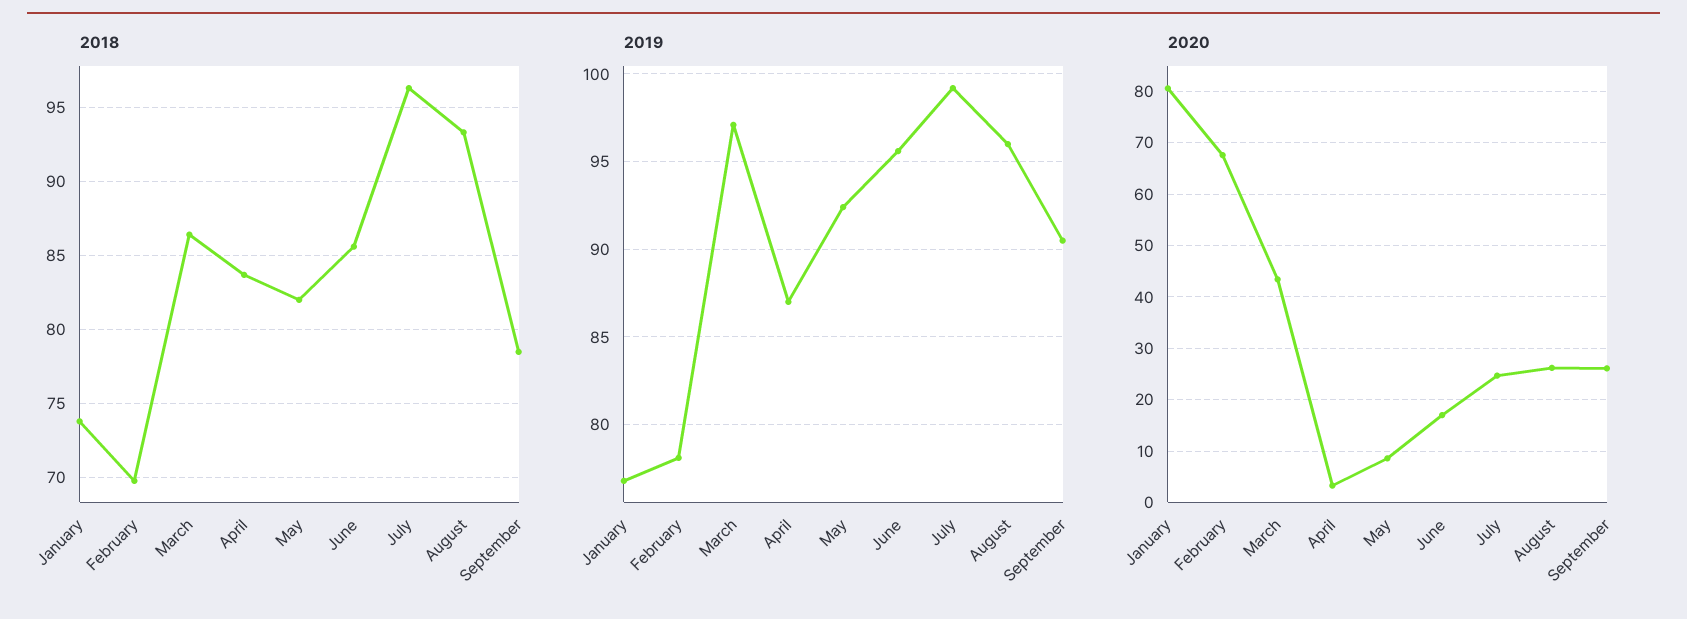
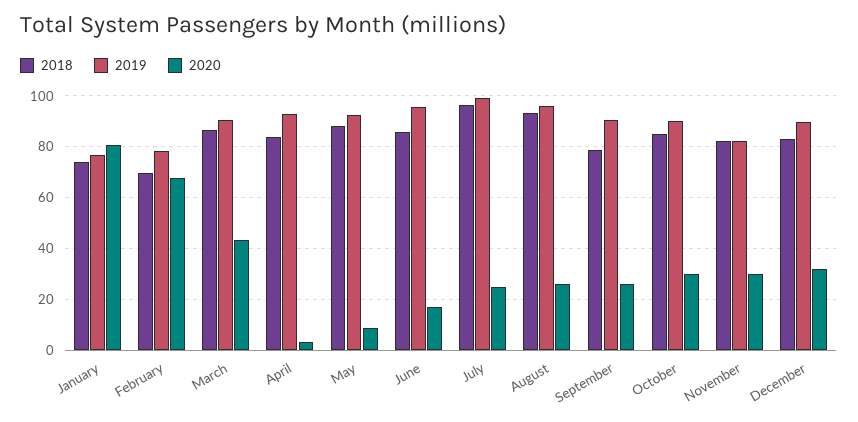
2018, May: 82 -> 87.5
2019, March: 97 -> 90
2019, April: 87 -> 92.5
2018, October: none -> 85
2019, October: none -> 90
2020, October: none -> 30
2018, November: none -> 82.5
2019, November: none -> 82.5
2020, November: none -> 30
2018, December: none -> 82.5
2019, December: none -> 90
2020, December: none -> 32.5

